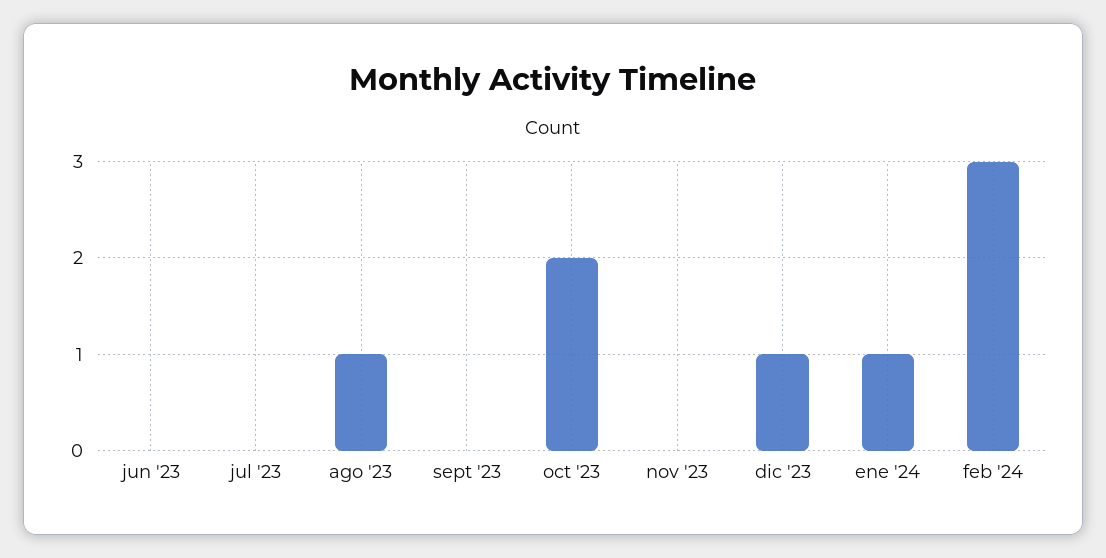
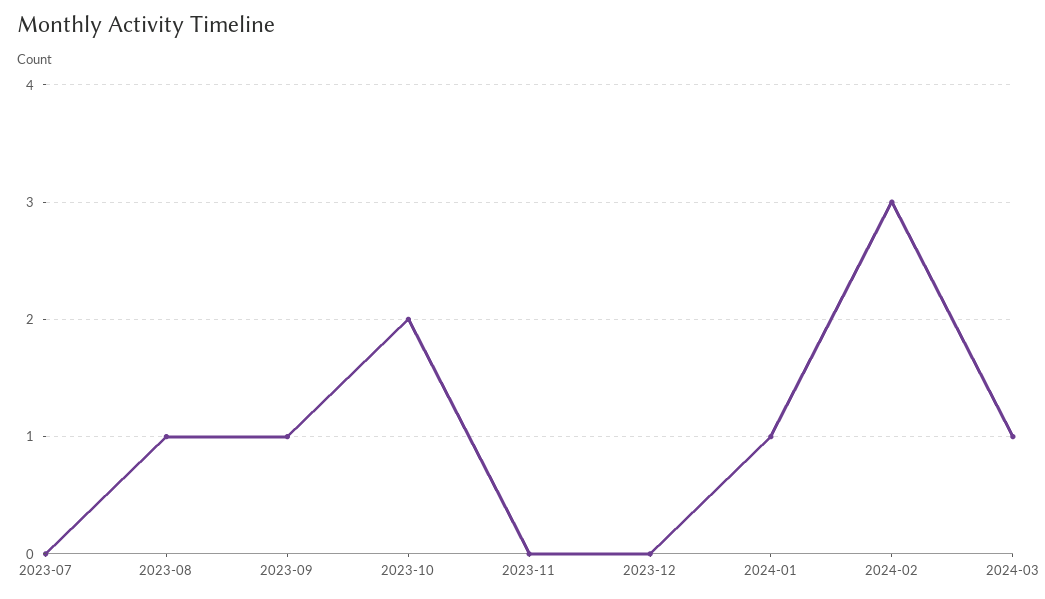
jun '23: 0 -> none
sept '23: 0 -> 1
dic '23: 1 -> 0
2024-03: none -> 1

